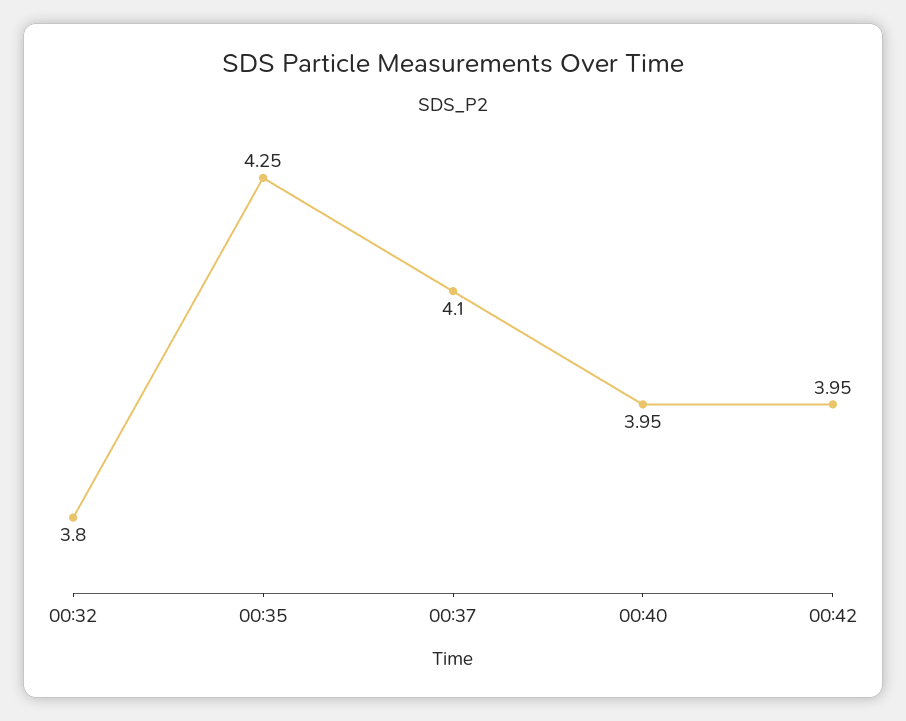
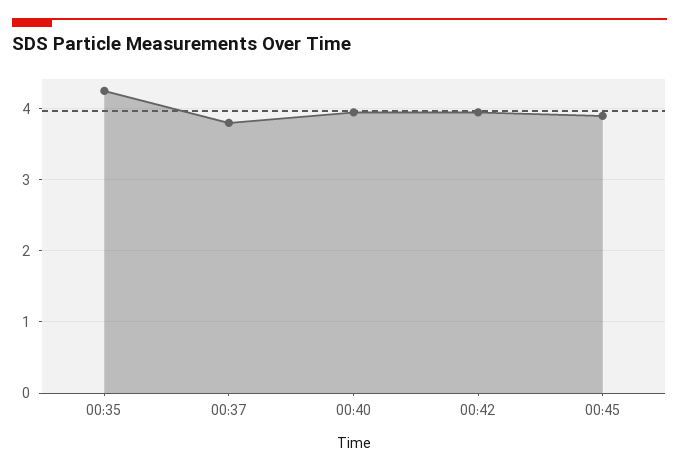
00:32: 3.8 -> none
00:37: 4.1 -> 3.8
00:45: none -> 3.9

